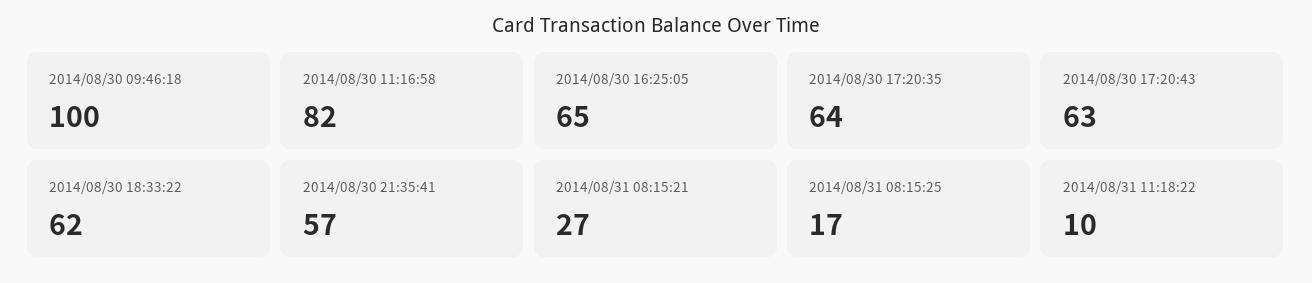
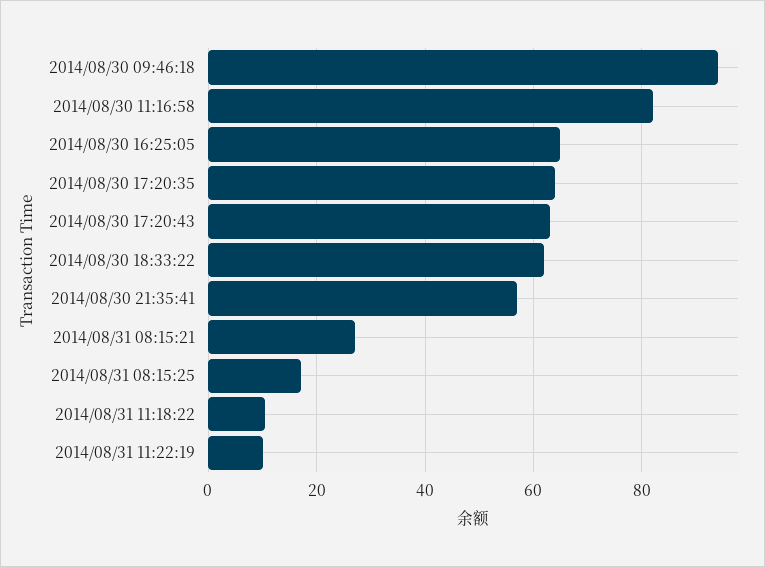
2014/08/30 09:46:18: 100 -> 94
2014/08/31 11:22:19: none -> 10

